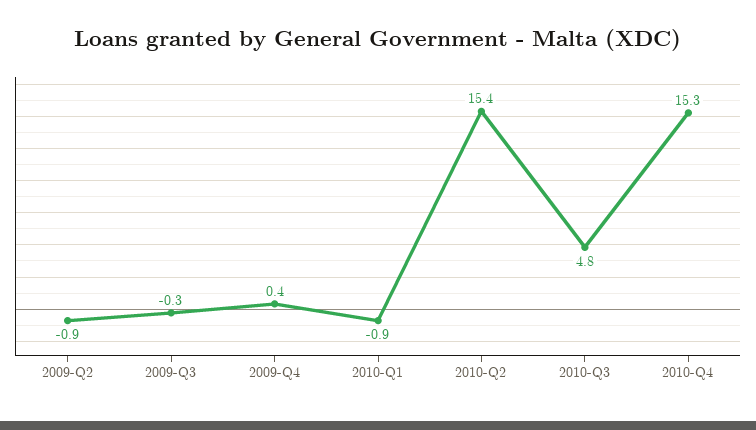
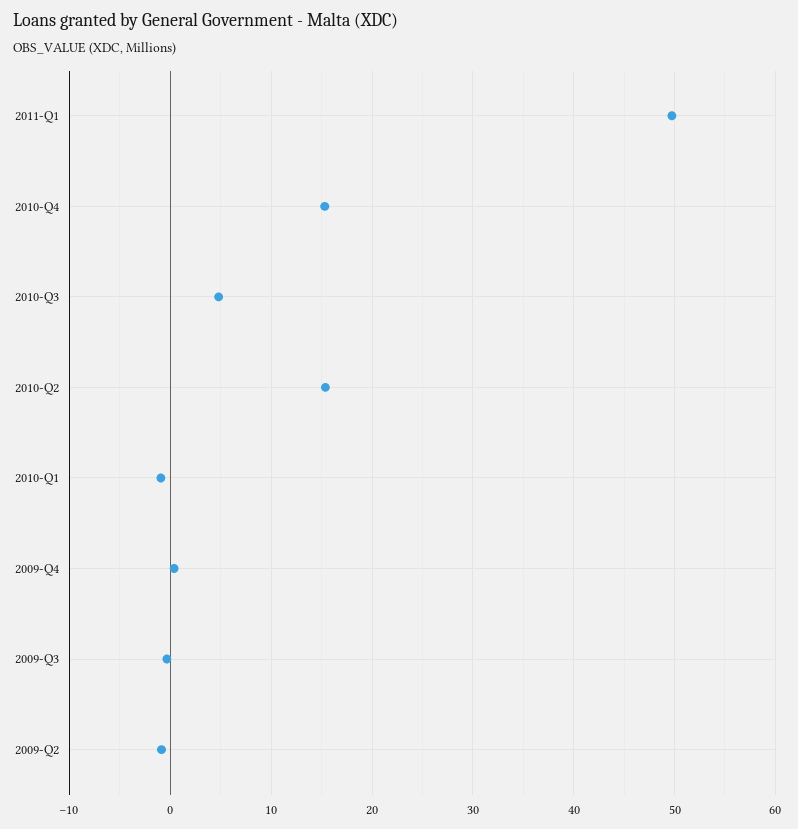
2011-Q1: none -> 50

